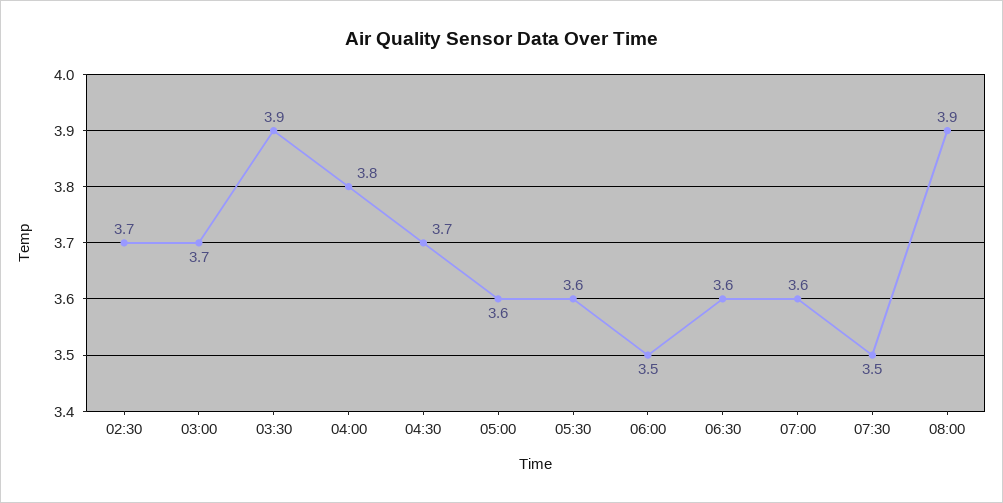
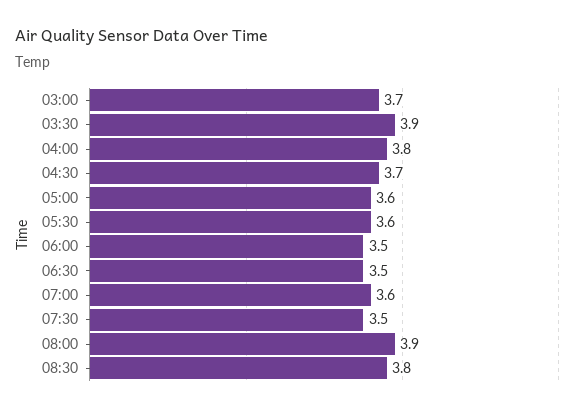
02:30: 3.7 -> none
06:30: 3.6 -> 3.5
08:30: none -> 3.8

